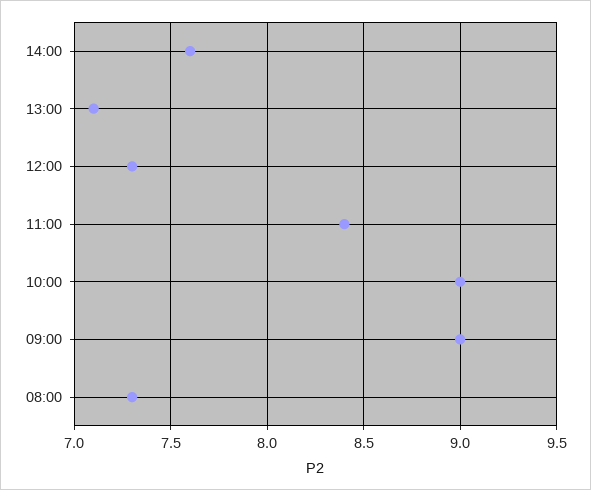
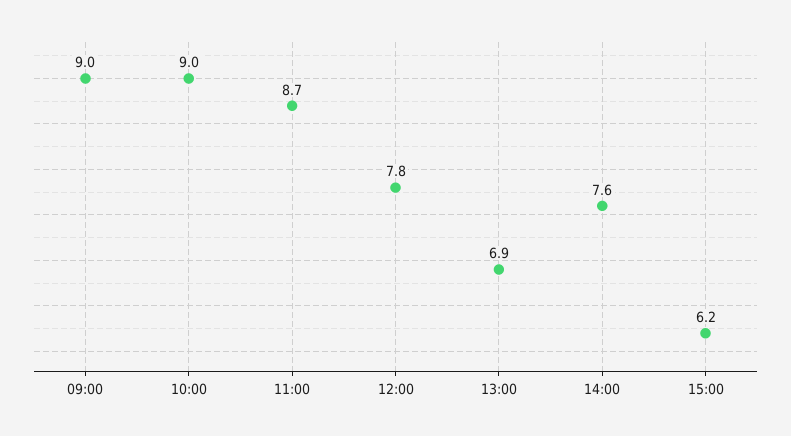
13:00: 7.1 -> 6.9
12:00: 7.3 -> 7.8
11:00: 8.4 -> 8.7
08:00: 7.3 -> none
15:00: none -> 6.2

